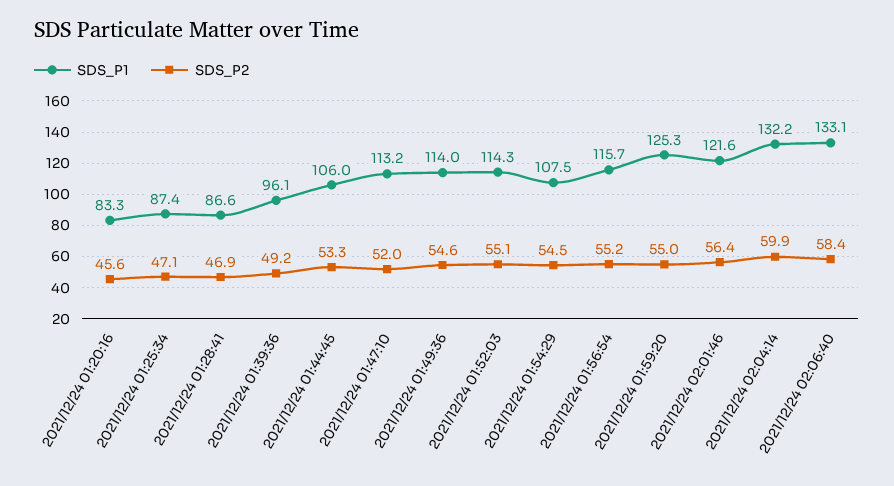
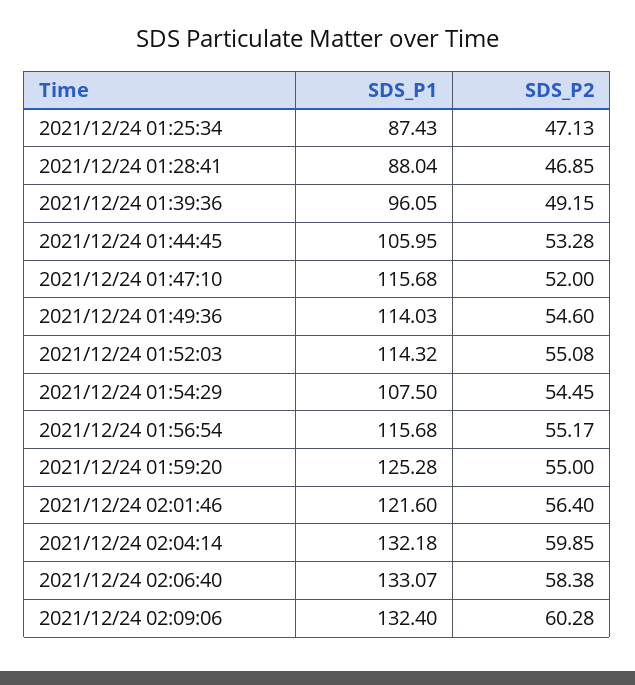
SDS_P1, 2021/12/24 01:20:16: 83.3 -> none
SDS_P2, 2021/12/24 01:20:16: 45.6 -> none
SDS_P1, 2021/12/24 01:28:41: 86.6 -> 88.04
SDS_P1, 2021/12/24 01:47:10: 113.2 -> 115.68
SDS_P1, 2021/12/24 02:09:06: none -> 132.4
SDS_P2, 2021/12/24 02:09:06: none -> 60.28

